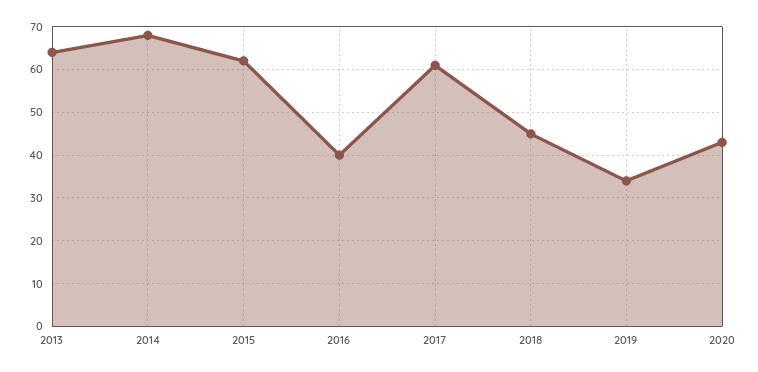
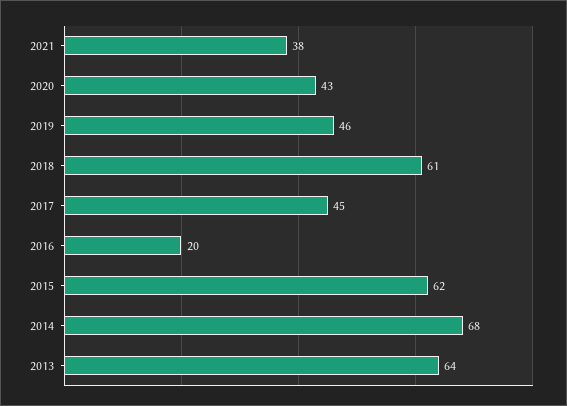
2016: 40 -> 20
2017: 60 -> 45
2018: 45 -> 61
2019: 35 -> 46
2021: none -> 38

